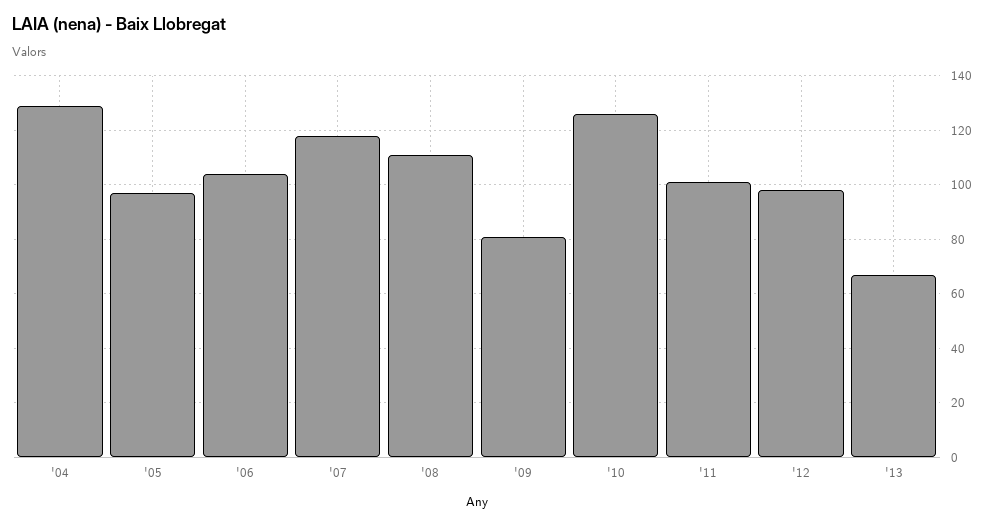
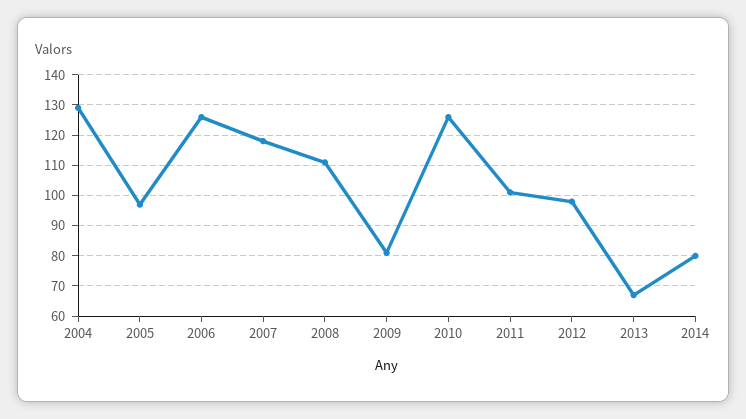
'06: 105 -> 125
2014: none -> 80

